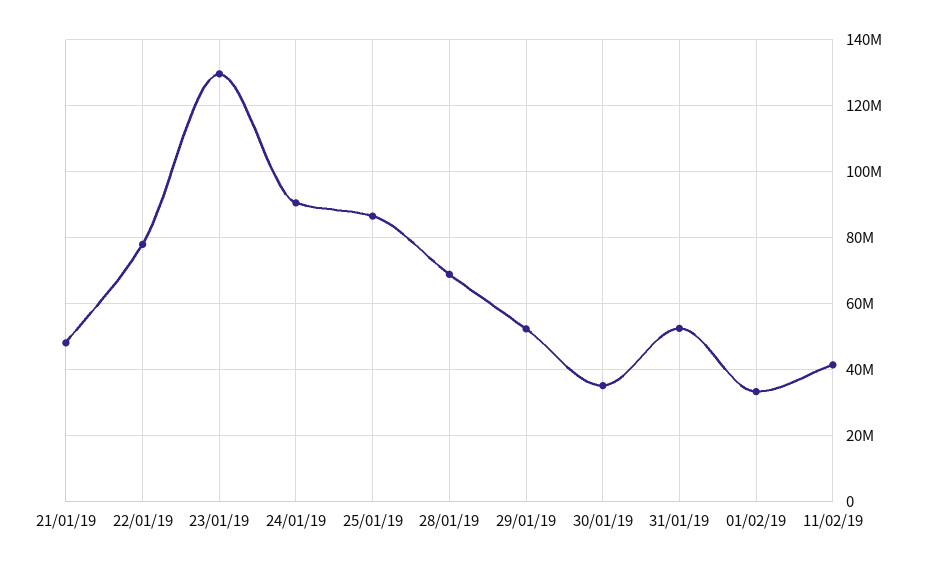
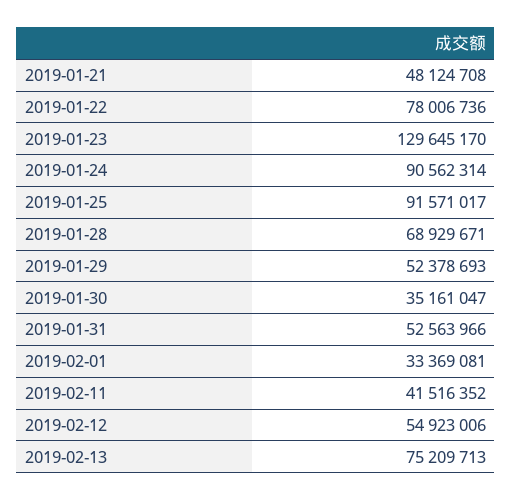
25/01/19: 86000000 -> 91571017
2019-02-12: none -> 54923006
2019-02-13: none -> 75209713

